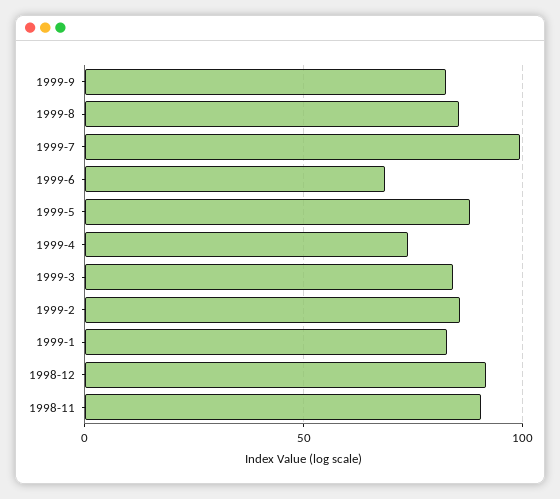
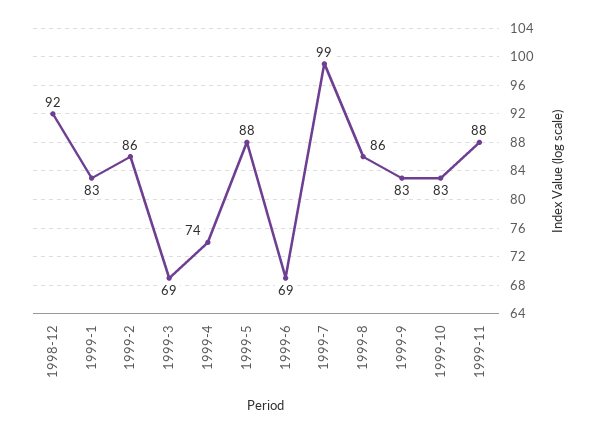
1999-3: 85 -> 69
1998-11: 90 -> none
1999-10: none -> 83
1999-11: none -> 88

